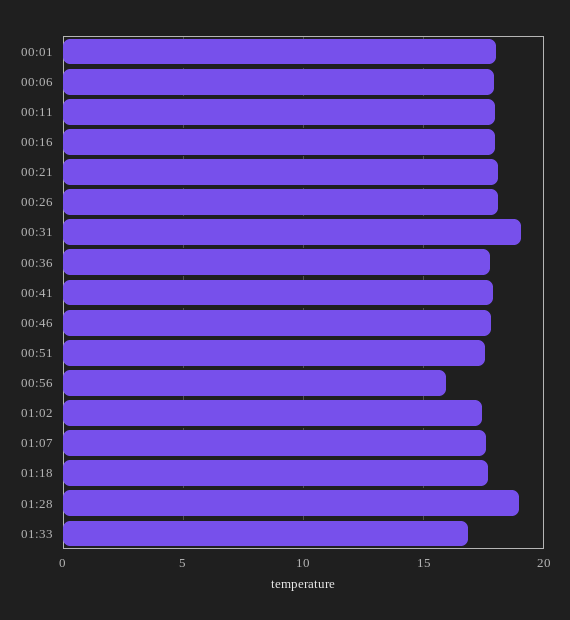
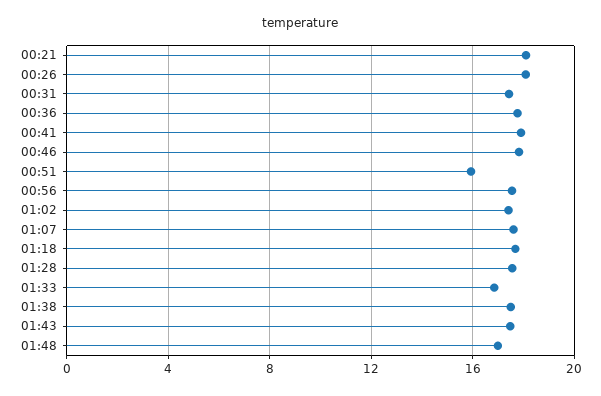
00:01: 18 -> none
00:06: 18 -> none
00:11: 18 -> none
00:16: 18 -> none
00:31: 19 -> 17.5
00:51: 17.5 -> 16
00:56: 16 -> 17.5
01:28: 19 -> 17.5
01:38: none -> 17.5
01:43: none -> 17.5
01:48: none -> 17

